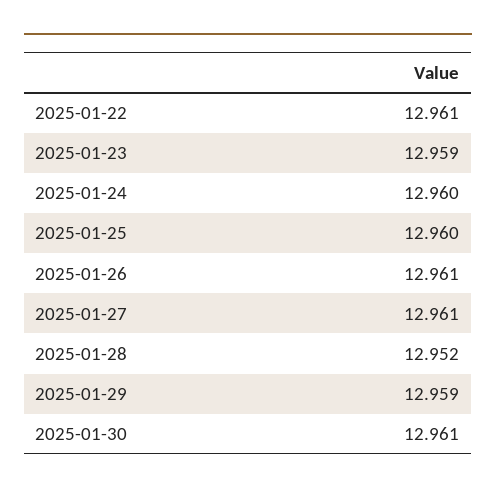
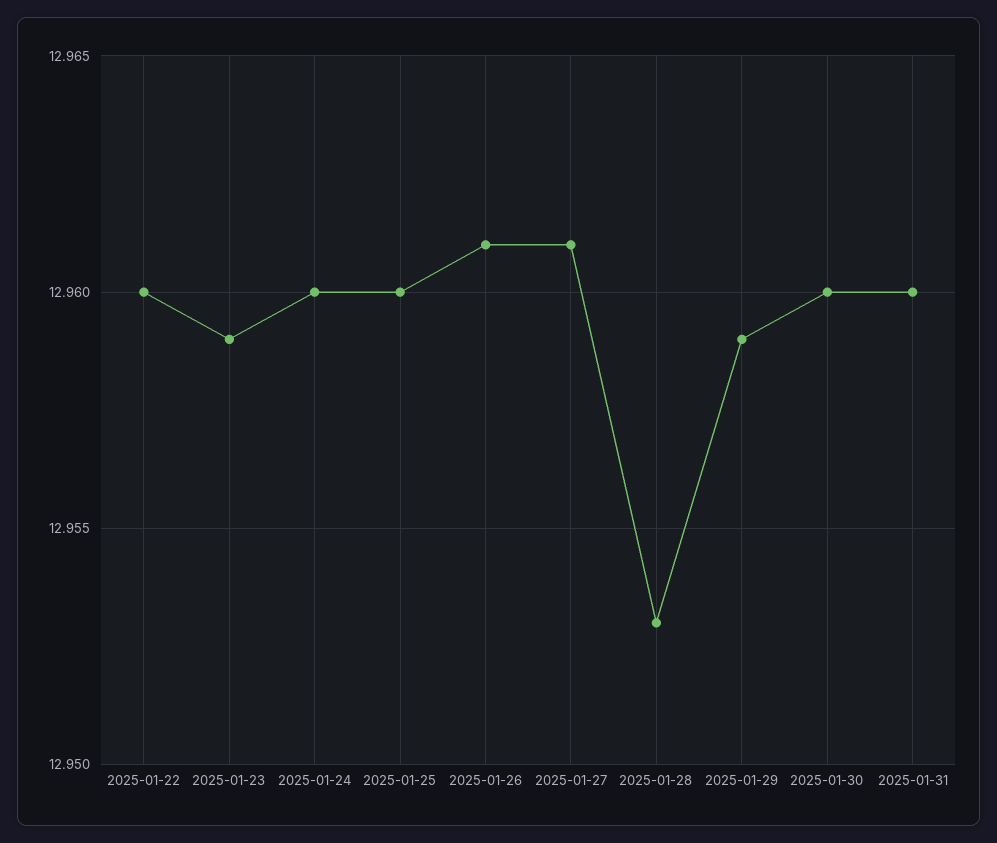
2025-01-22: 12.961 -> 12.96
2025-01-28: 12.952 -> 12.953
2025-01-30: 12.961 -> 12.96
2025-01-31: none -> 12.96

